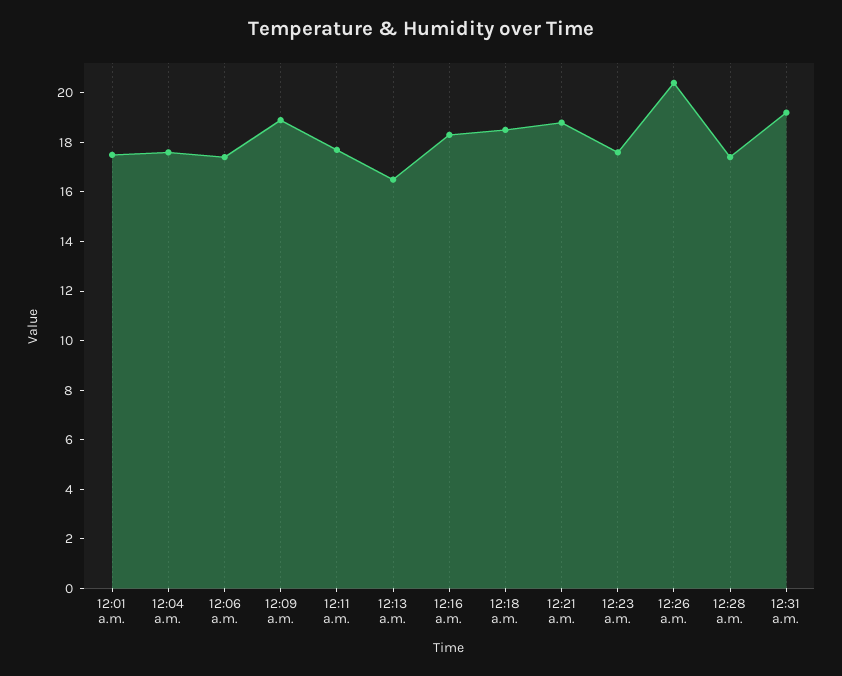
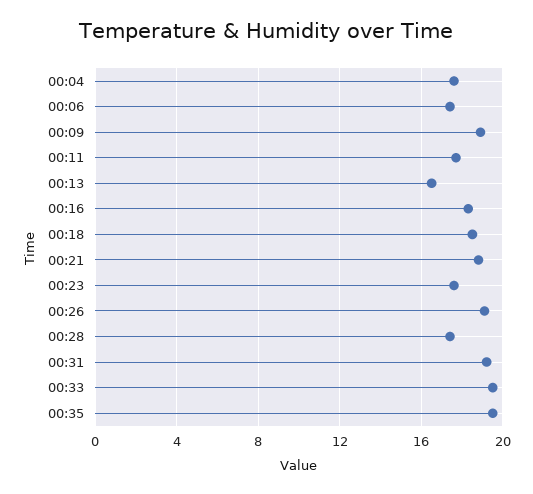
12:01 a.m.: 17.5 -> none
12:26 a.m.: 20.5 -> 19
00:33: none -> 19.5
00:35: none -> 19.5

